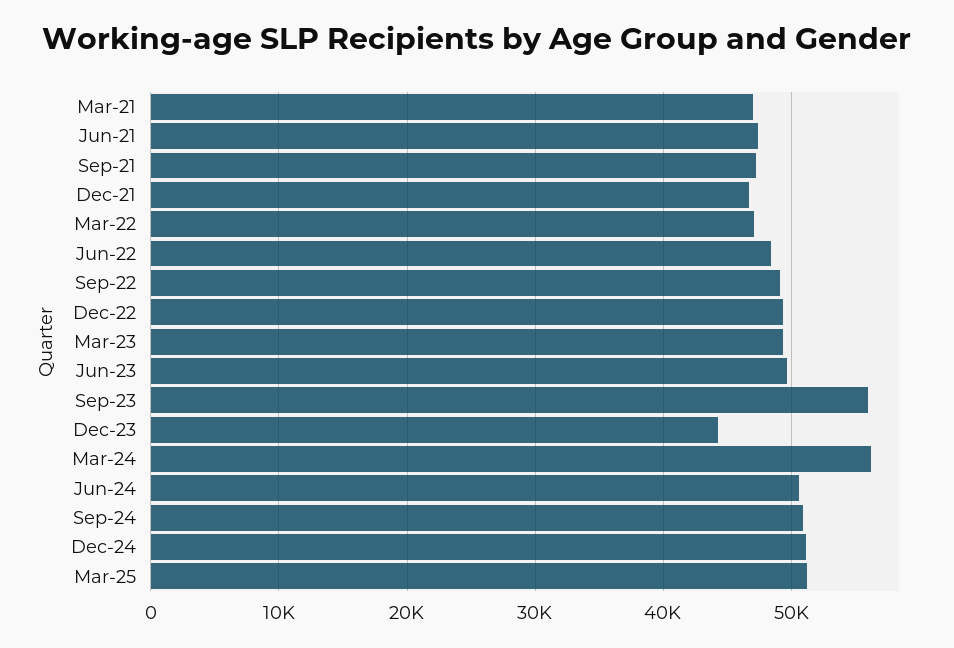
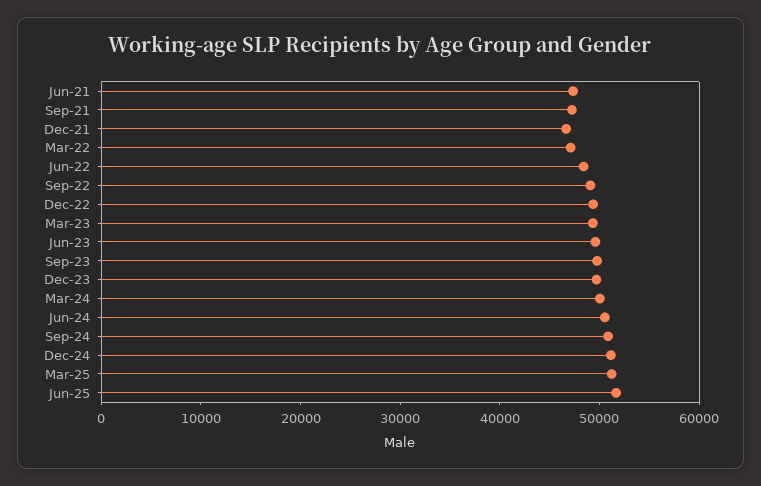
Mar-21: 47000 -> none
Sep-23: 56000 -> 50000
Dec-23: 44000 -> 50000
Mar-24: 56000 -> 50000
Jun-25: none -> 52000

